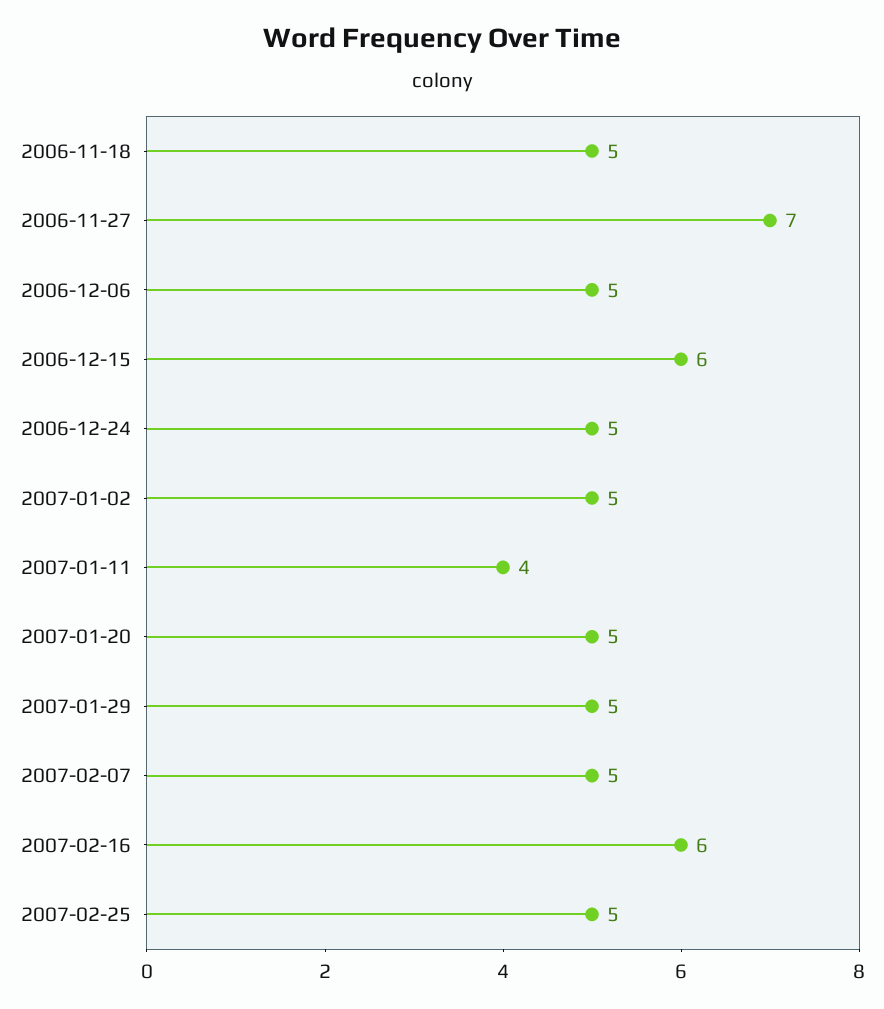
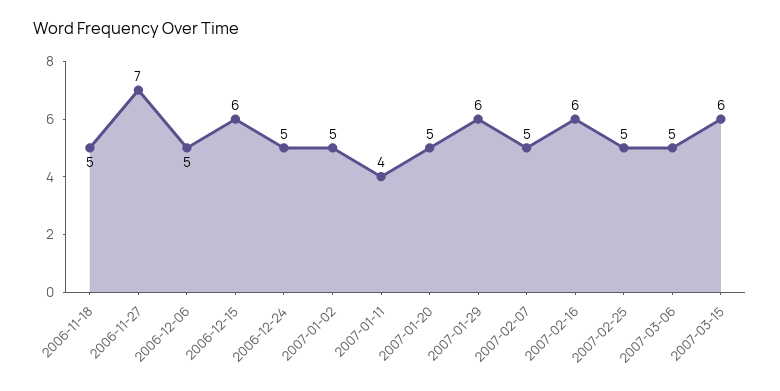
2007-01-29: 5 -> 6
2007-03-06: none -> 5
2007-03-15: none -> 6

